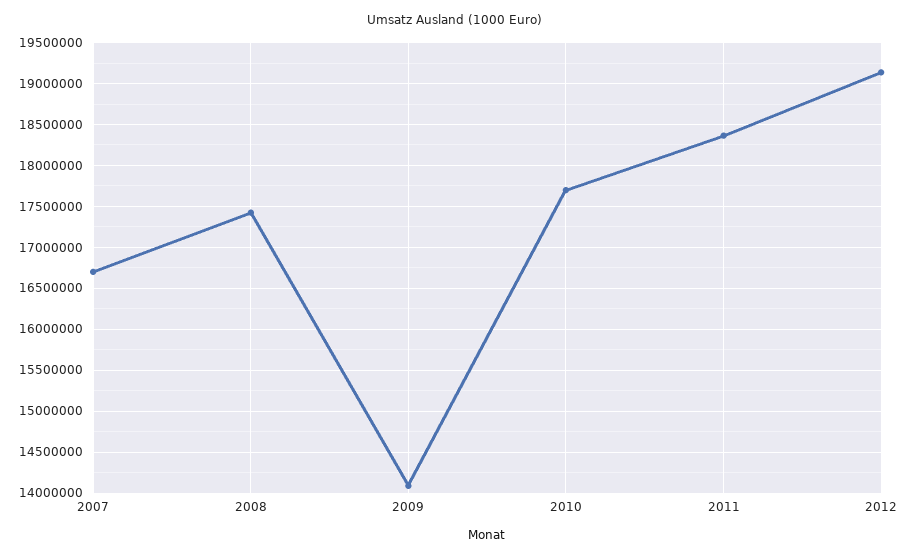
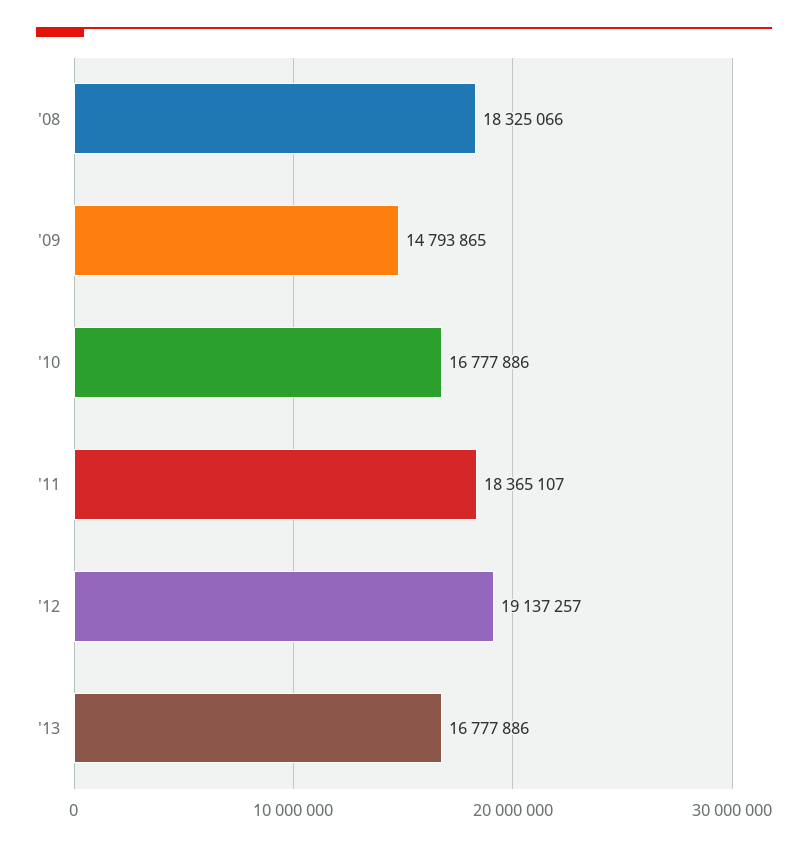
2007: 16700000 -> none
2008: 17400000 -> 18325066
2009: 14100000 -> 14793865
2010: 17700000 -> 16777886
'13: none -> 16777886

